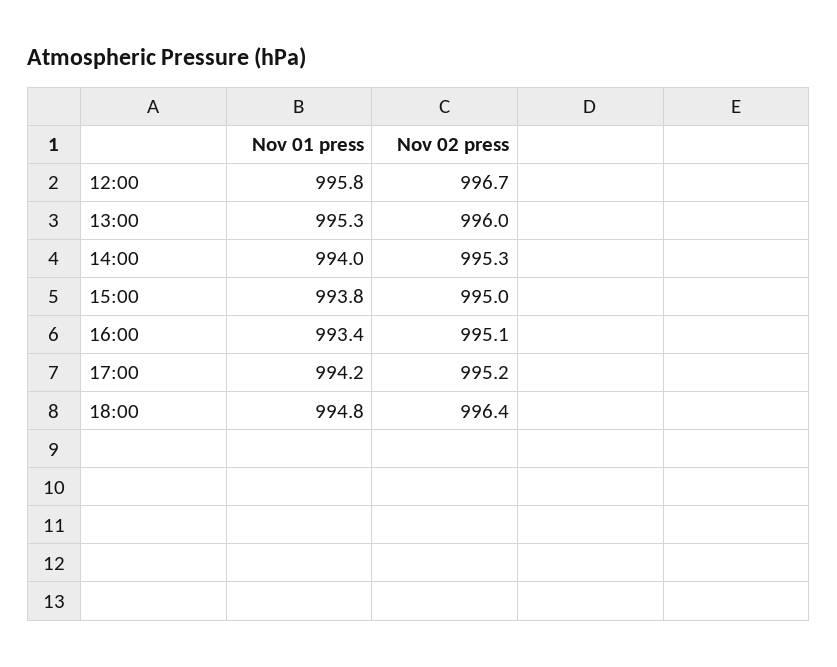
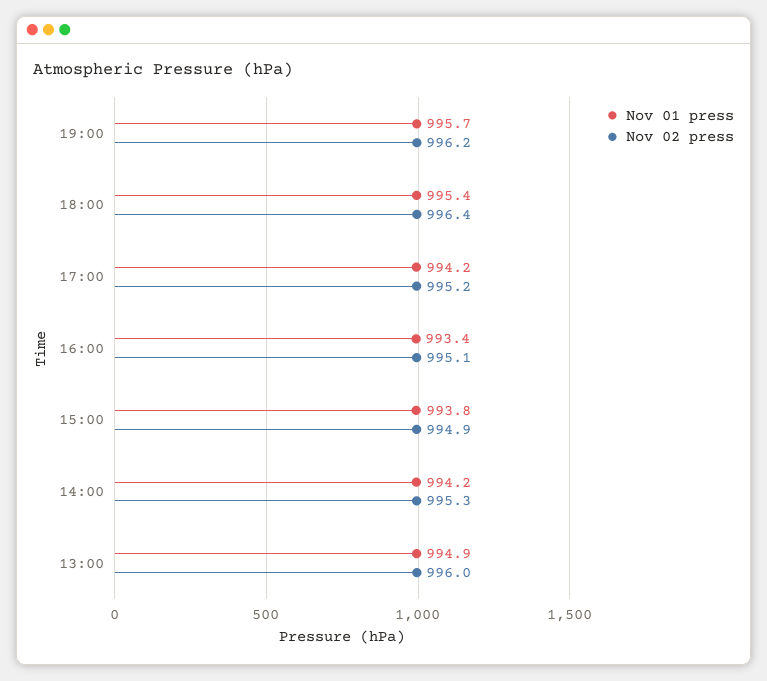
Nov 01 press, 12:00: 995.8 -> none
Nov 02 press, 12:00: 996.7 -> none
Nov 01 press, 13:00: 995.3 -> 994.9
Nov 01 press, 14:00: 994 -> 994.2
Nov 02 press, 15:00: 995 -> 994.9
Nov 01 press, 18:00: 994.8 -> 995.4
Nov 01 press, 19:00: none -> 995.7
Nov 02 press, 19:00: none -> 996.2

